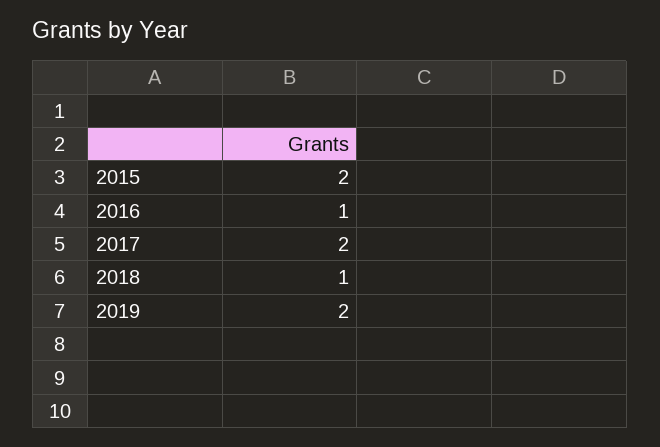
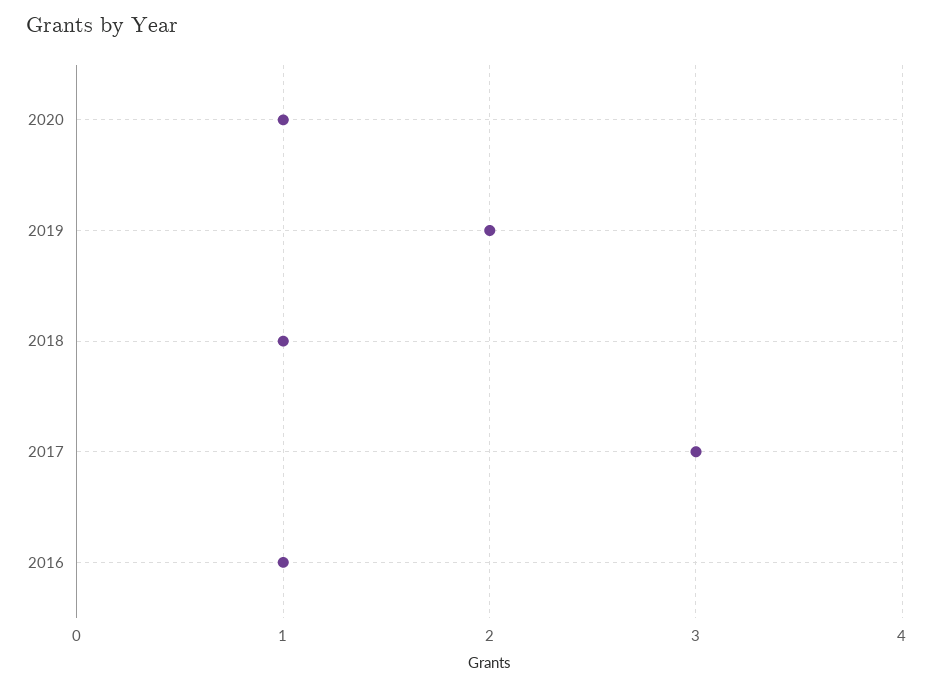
2015: 2 -> none
2017: 2 -> 3
2020: none -> 1

